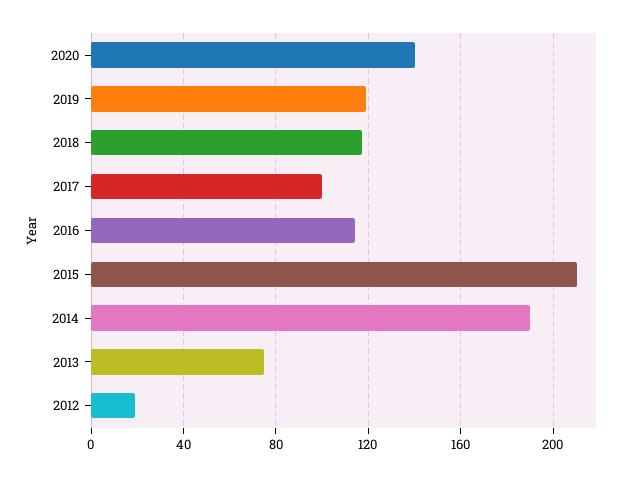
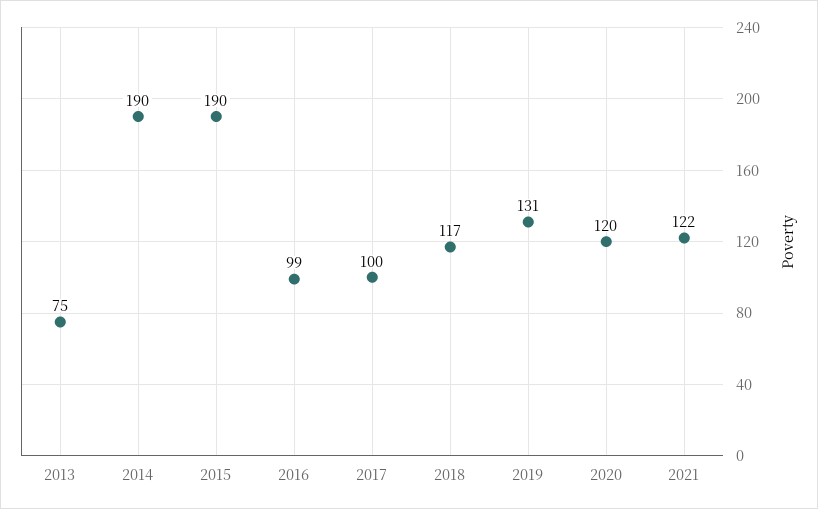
2020: 140 -> 120
2019: 120 -> 131
2016: 115 -> 99
2015: 210 -> 190
2012: 20 -> none
2021: none -> 122

